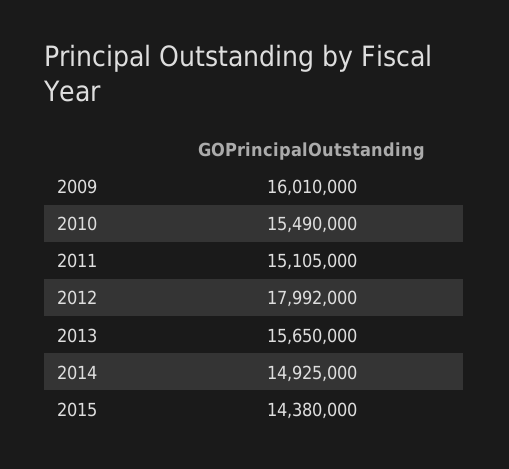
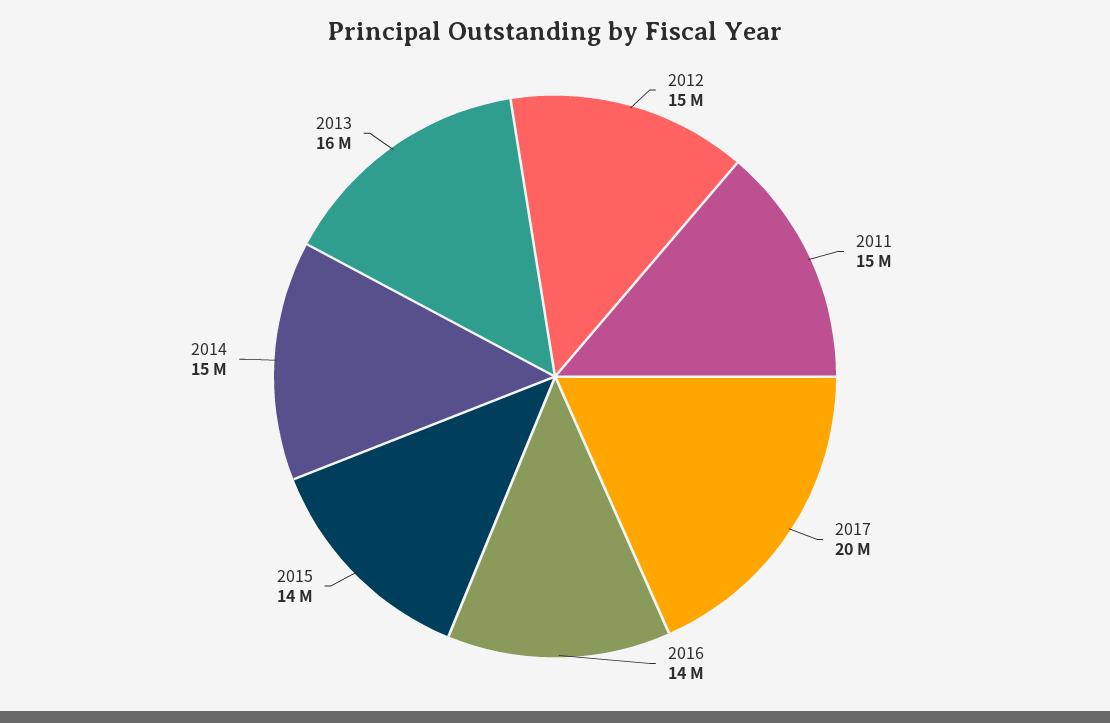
2009: 16010000 -> none
2010: 15490000 -> none
2012: 17992000 -> 15000000
2017: none -> 20000000
2016: none -> 14000000

